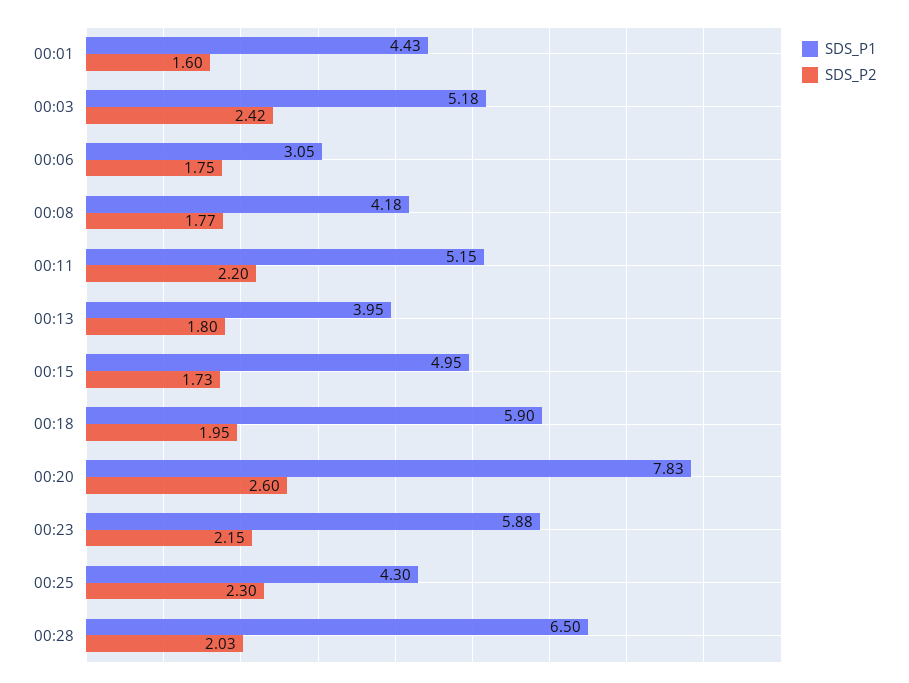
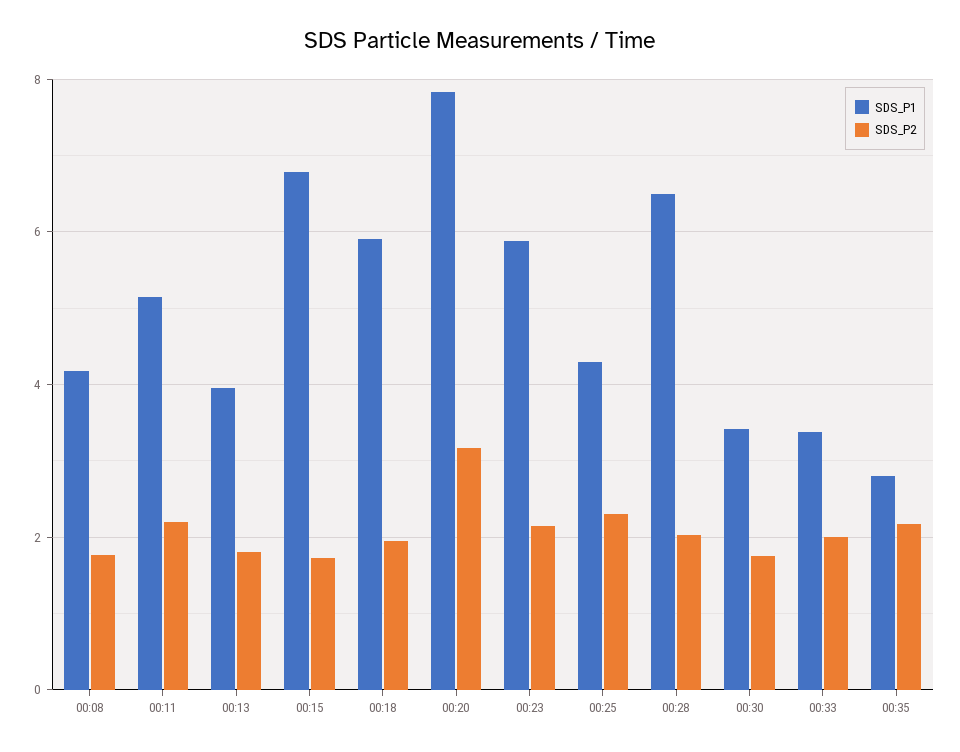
SDS_P1, 00:01: 4.43 -> none
SDS_P2, 00:01: 1.6 -> none
SDS_P1, 00:03: 5.18 -> none
SDS_P2, 00:03: 2.42 -> none
SDS_P1, 00:06: 3.05 -> none
SDS_P2, 00:06: 1.75 -> none
SDS_P1, 00:15: 4.95 -> 6.8
SDS_P2, 00:20: 2.6 -> 3.2
SDS_P1, 00:30: none -> 3.4
SDS_P2, 00:30: none -> 1.8
SDS_P1, 00:33: none -> 3.4
SDS_P2, 00:33: none -> 2
SDS_P1, 00:35: none -> 2.8
SDS_P2, 00:35: none -> 2.2

